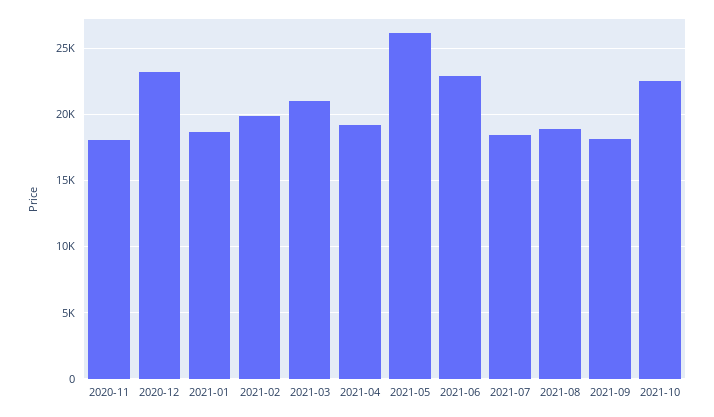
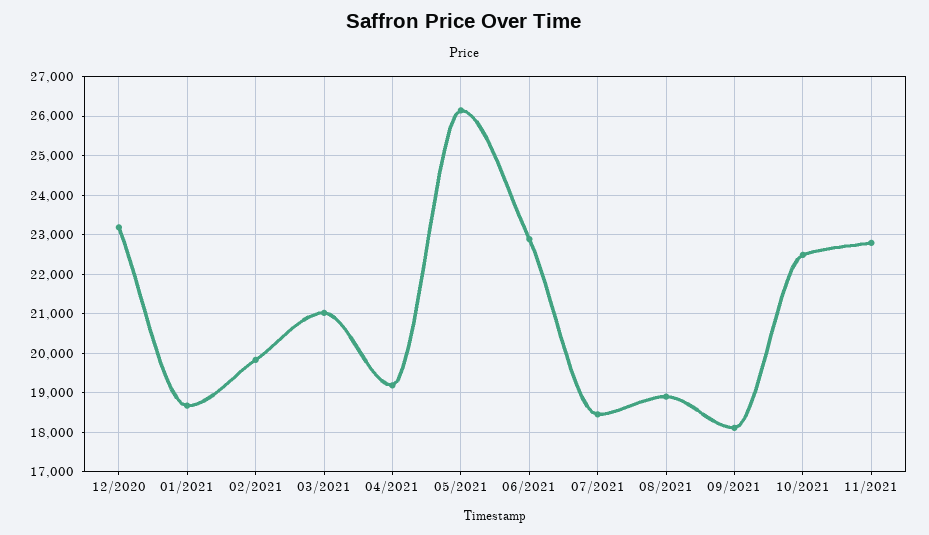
2020-11: 18000 -> none
11/2021: none -> 22800

